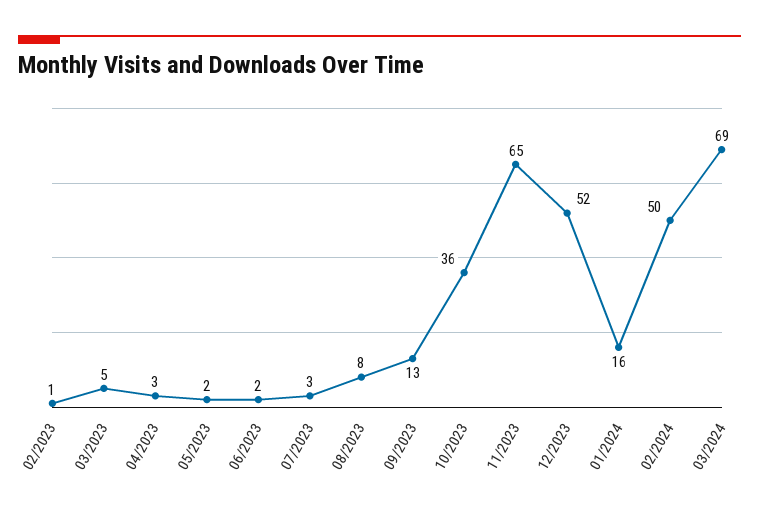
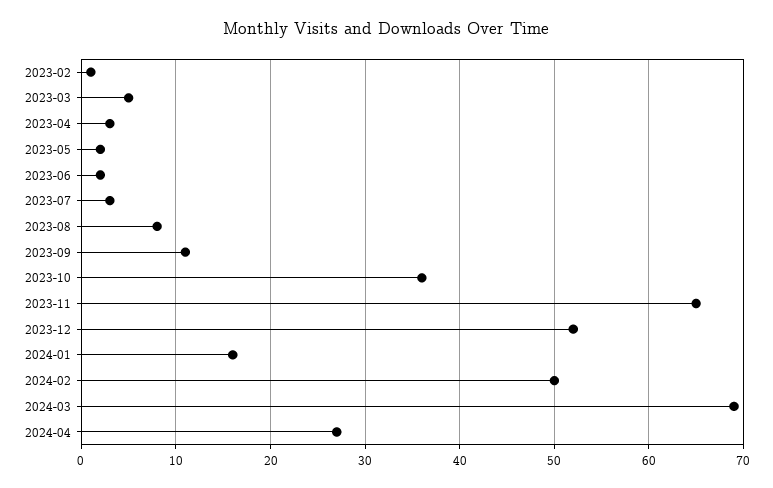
09/2023: 13 -> 11
2024-04: none -> 27

